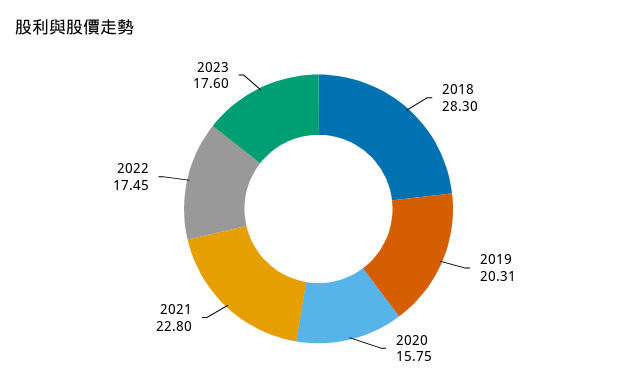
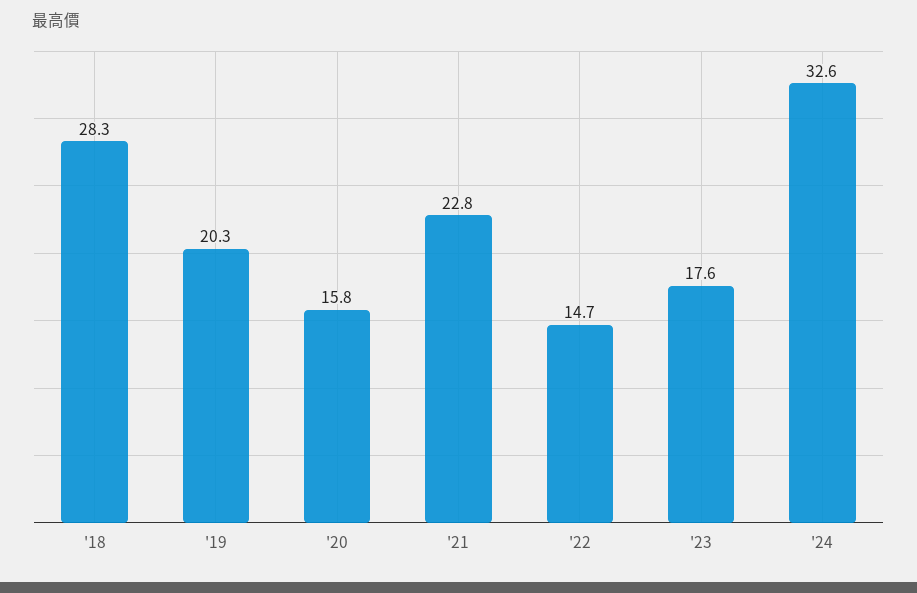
2022: 17.45 -> 14.7
'24: none -> 32.6

